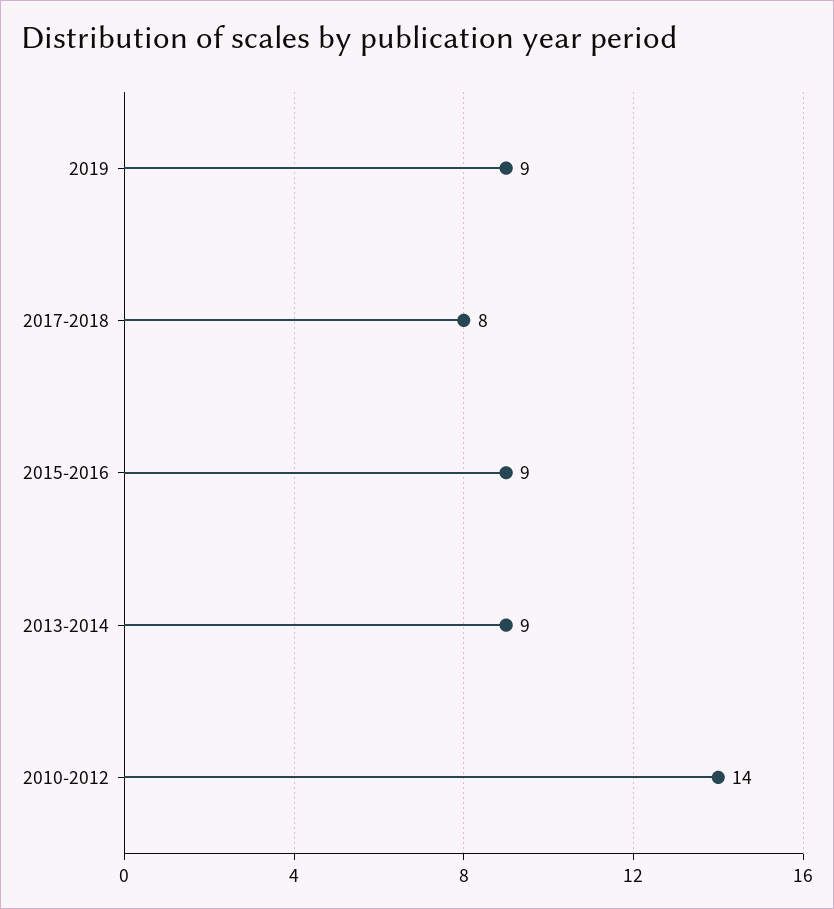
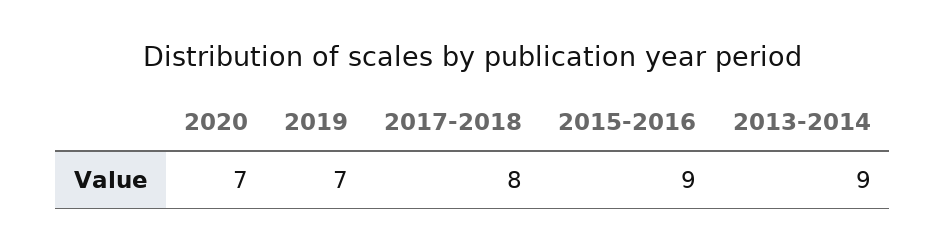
2019: 9 -> 7
2010-2012: 14 -> none
2020: none -> 7

